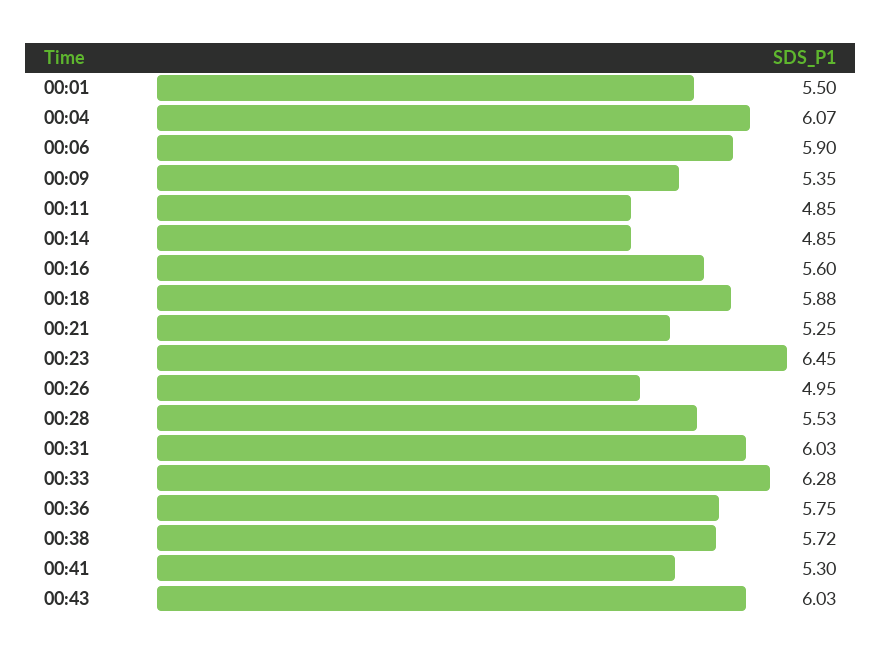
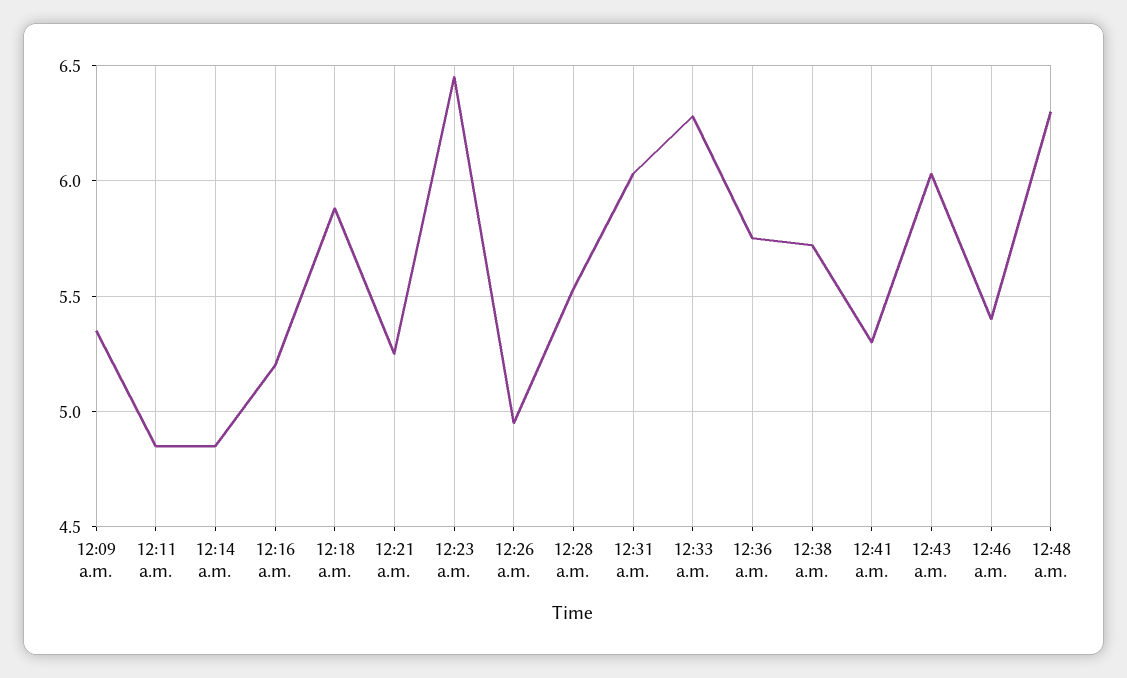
00:01: 5.5 -> none
00:04: 6.07 -> none
00:06: 5.9 -> none
00:16: 5.6 -> 5.2
12:46 a.m.: none -> 5.4
12:48 a.m.: none -> 6.3

